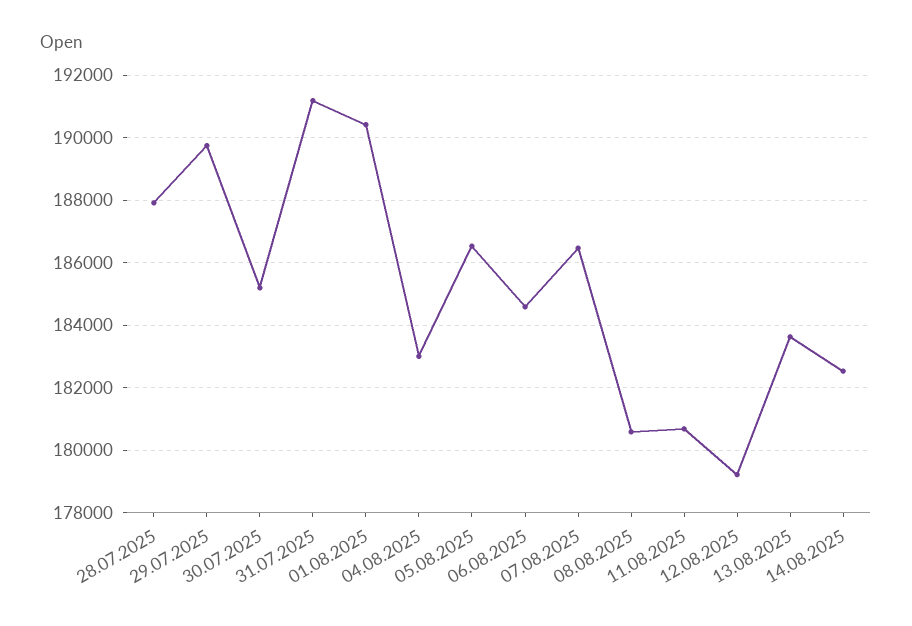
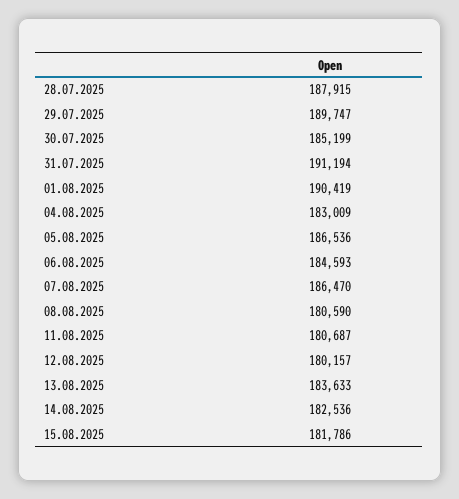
12.08.2025: 179200 -> 180157
15.08.2025: none -> 181786

